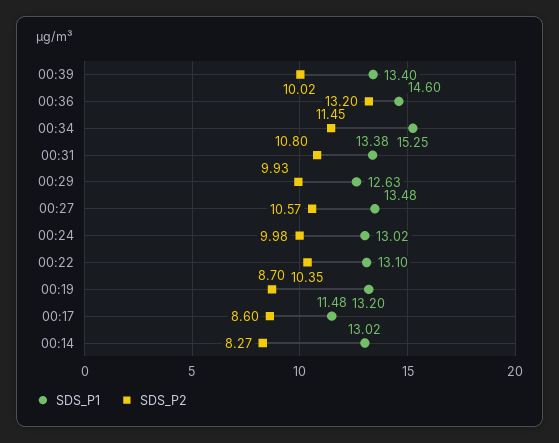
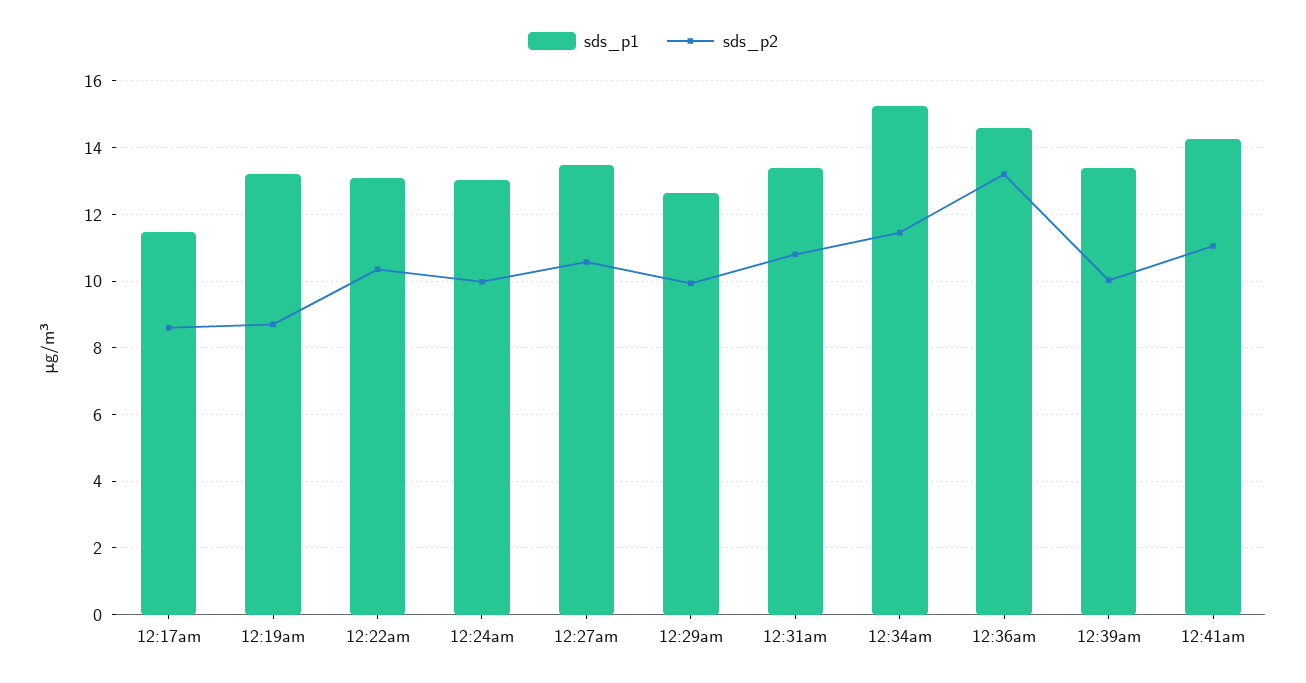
SDS_P1, 00:14: 13.02 -> none
SDS_P2, 00:14: 8.27 -> none
SDS_P1, 12:41am: none -> 14.2
SDS_P2, 12:41am: none -> 11

